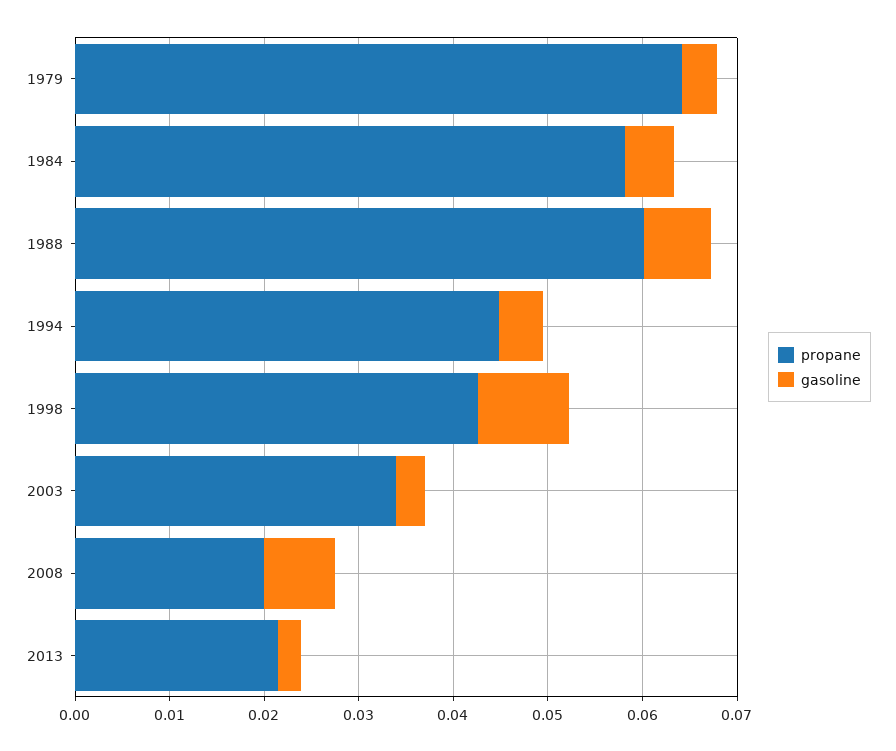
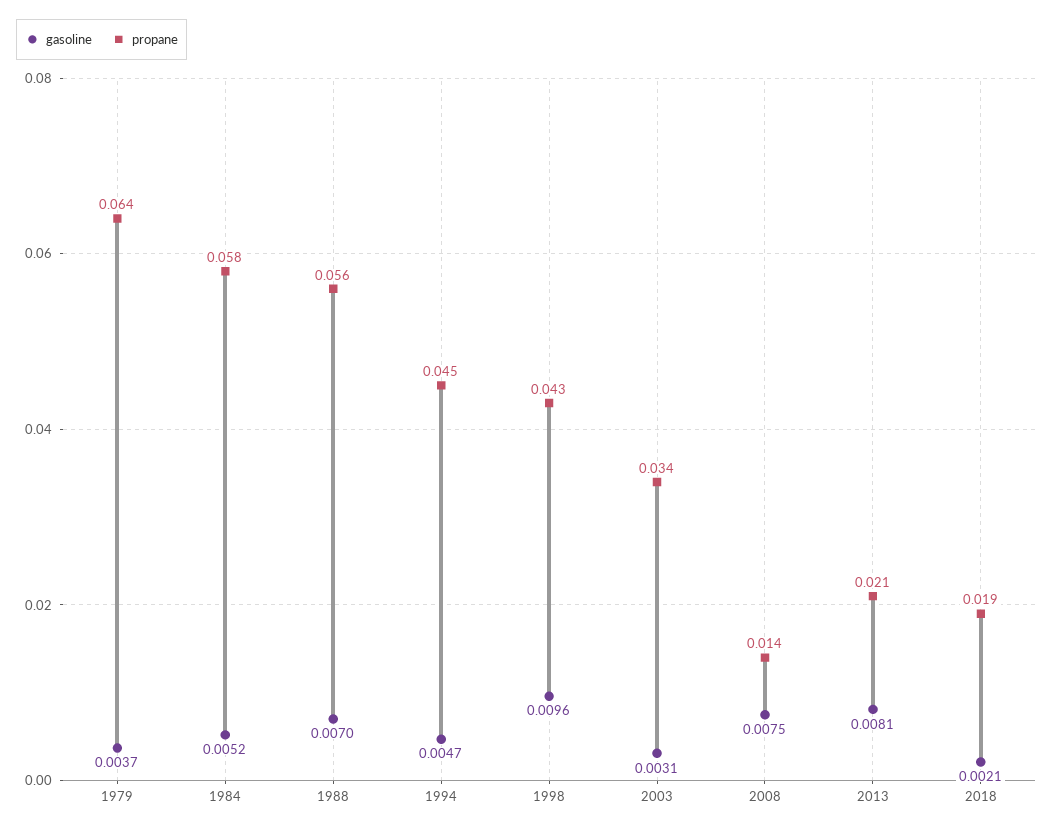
propane, 1988: 0.06 -> 0.056
propane, 2008: 0.02 -> 0.014
gasoline, 2013: 0.002 -> 0.0081
gasoline, 2018: none -> 0.0021
propane, 2018: none -> 0.019

